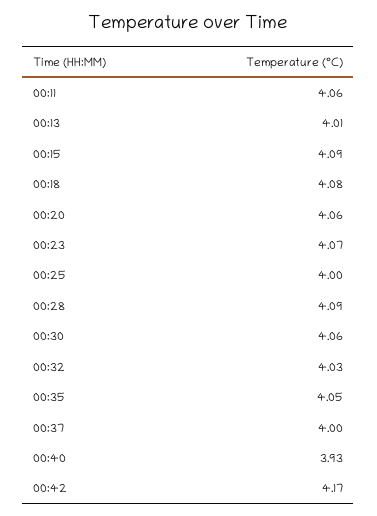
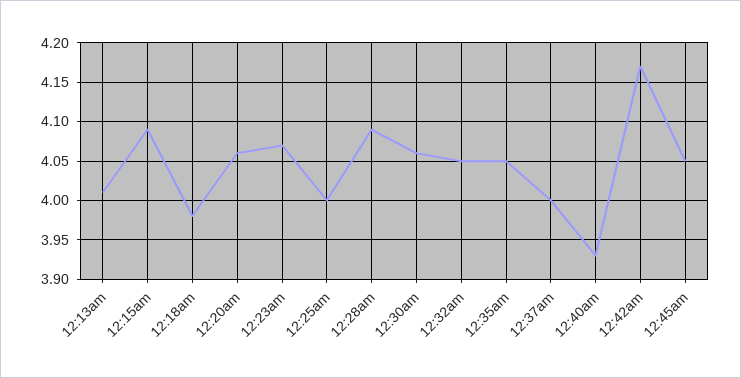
00:11: 4.06 -> none
00:18: 4.08 -> 3.98
00:32: 4.03 -> 4.05
12:45am: none -> 4.05

